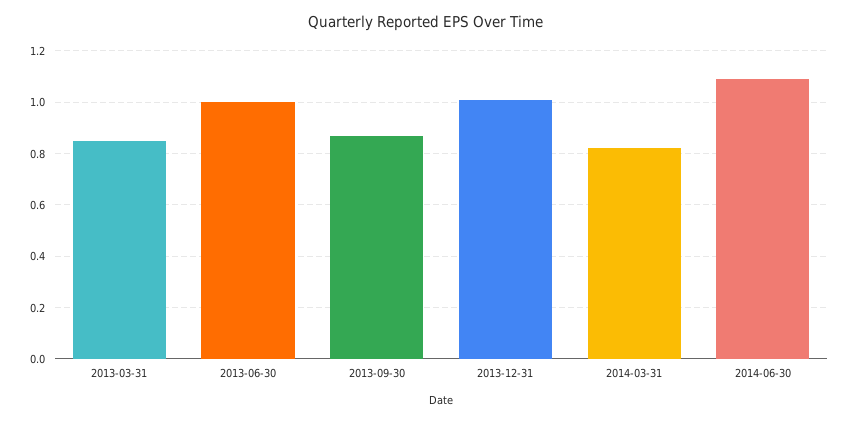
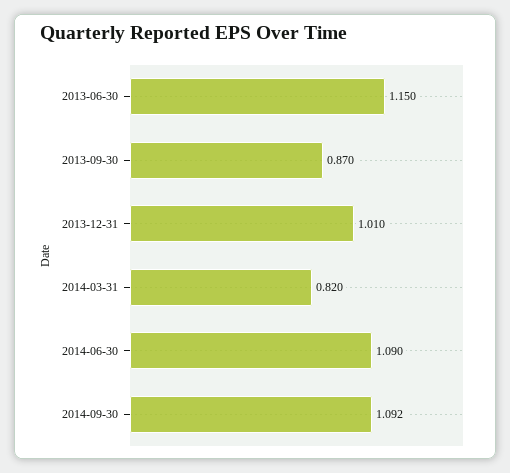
2013-03-31: 0.85 -> none
2013-06-30: 1 -> 1.15
2014-09-30: none -> 1.092

